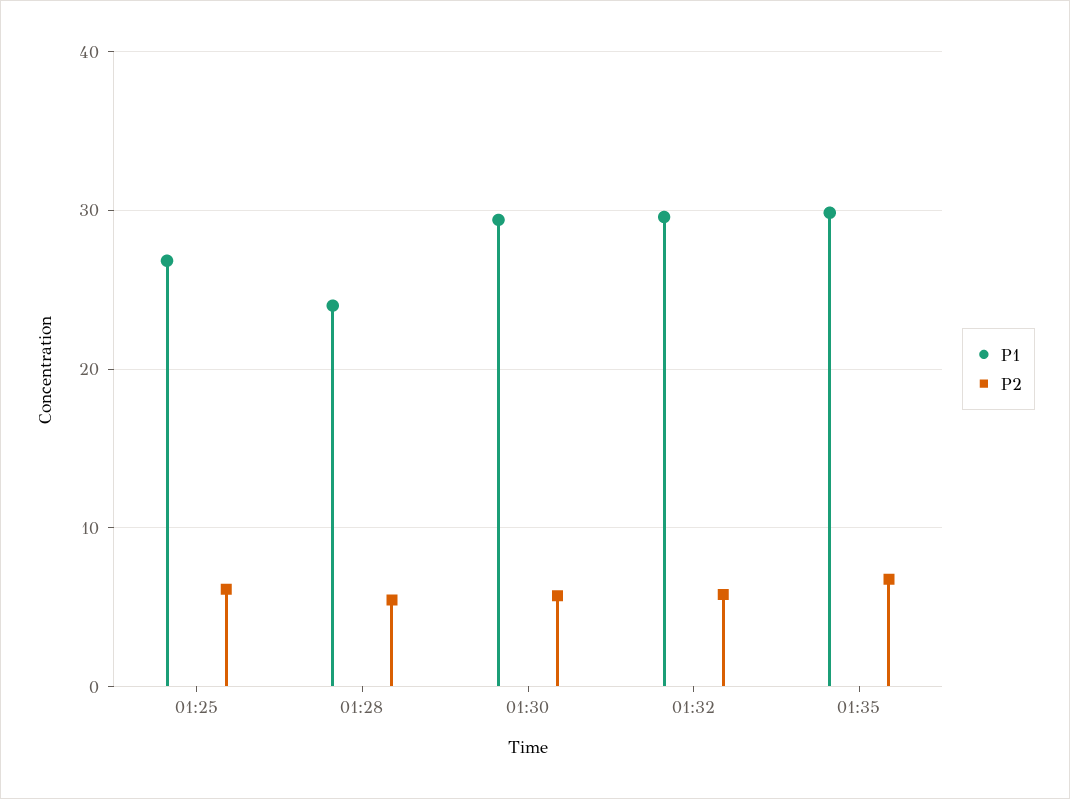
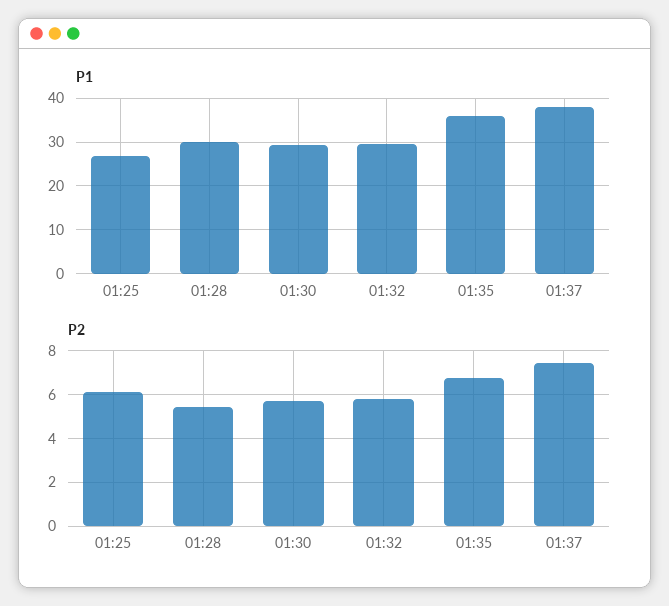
P1, 01:28: 24 -> 30
P1, 01:35: 30 -> 36
P1, 01:37: none -> 38
P2, 01:37: none -> 7.5

